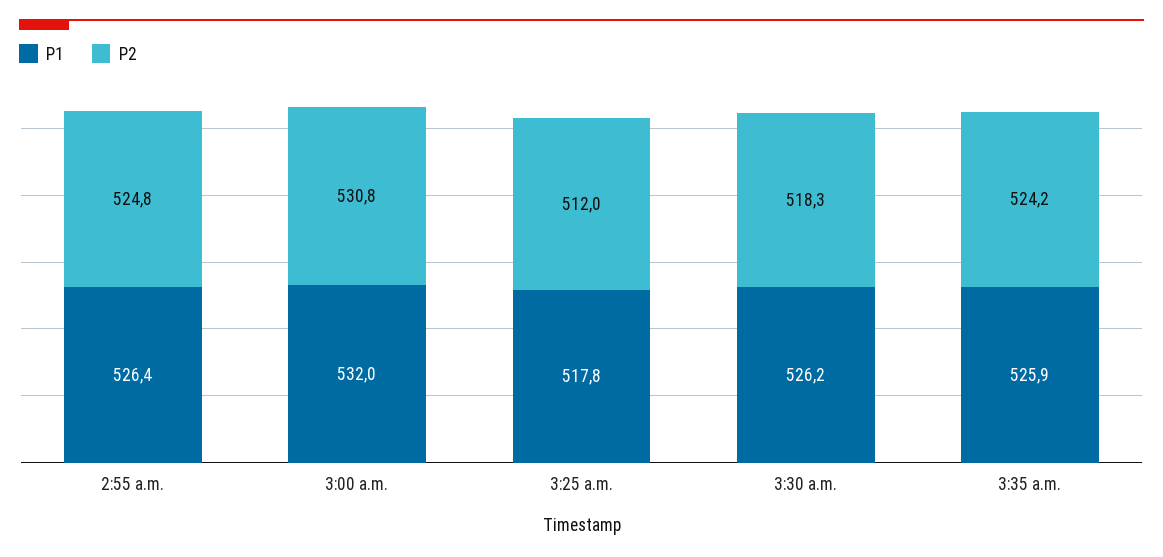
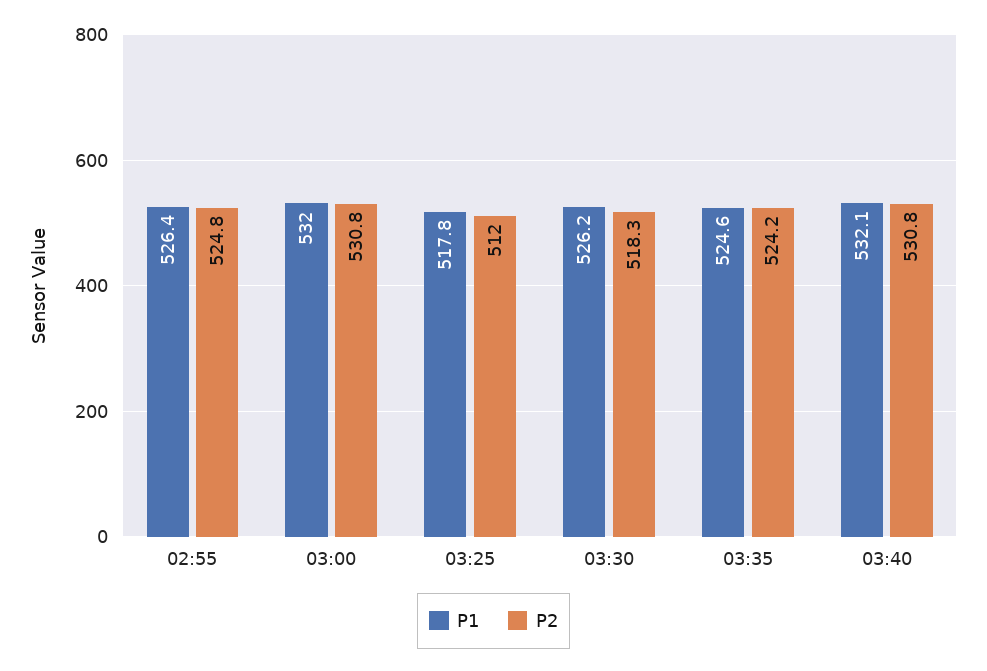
P1, 3:35 a.m.: 525.9 -> 524.6
P1, 03:40: none -> 532.1
P2, 03:40: none -> 530.8

